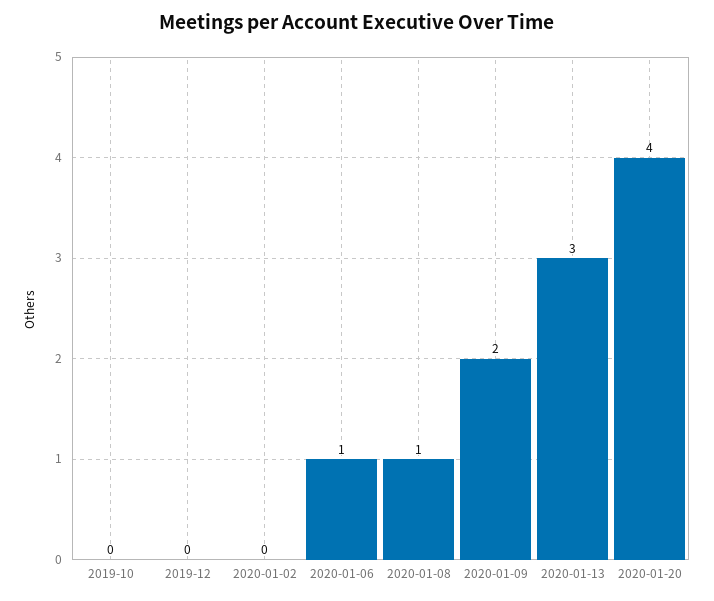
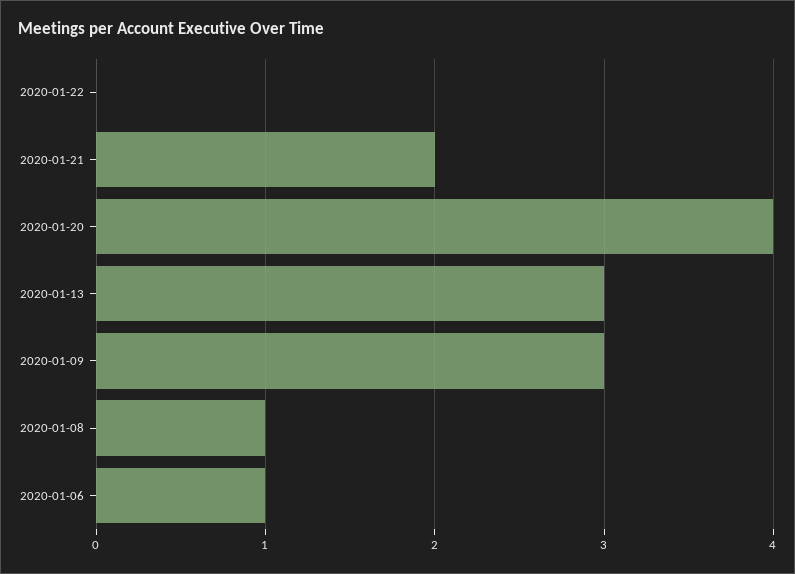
2019-10: 0 -> none
2019-12: 0 -> none
2020-01-02: 0 -> none
2020-01-09: 2 -> 3
2020-01-22: none -> 0
2020-01-21: none -> 2

